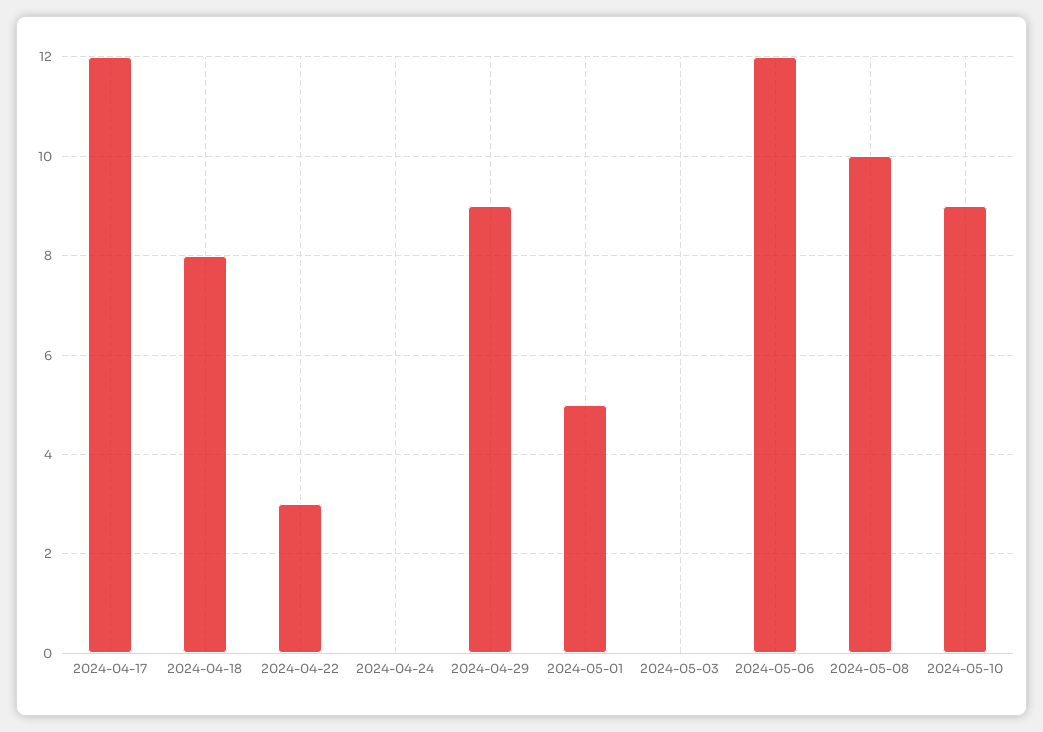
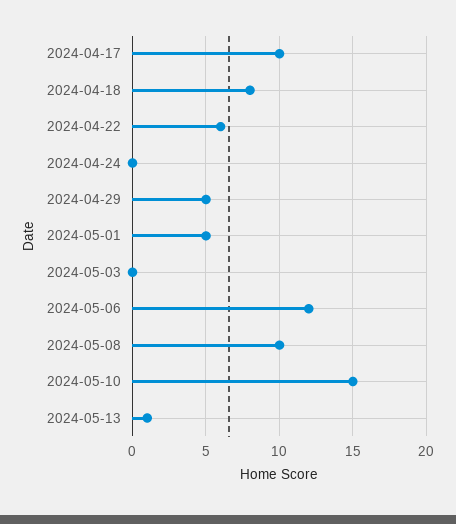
2024-04-17: 12 -> 10
2024-04-22: 3 -> 6
2024-04-29: 9 -> 5
2024-05-10: 9 -> 15
2024-05-13: none -> 1

